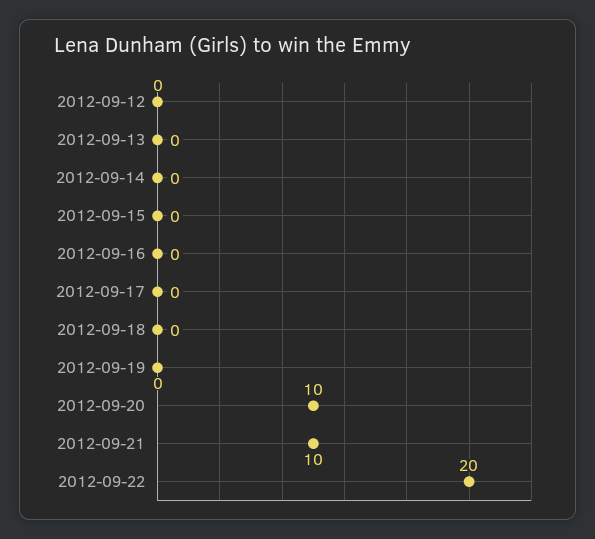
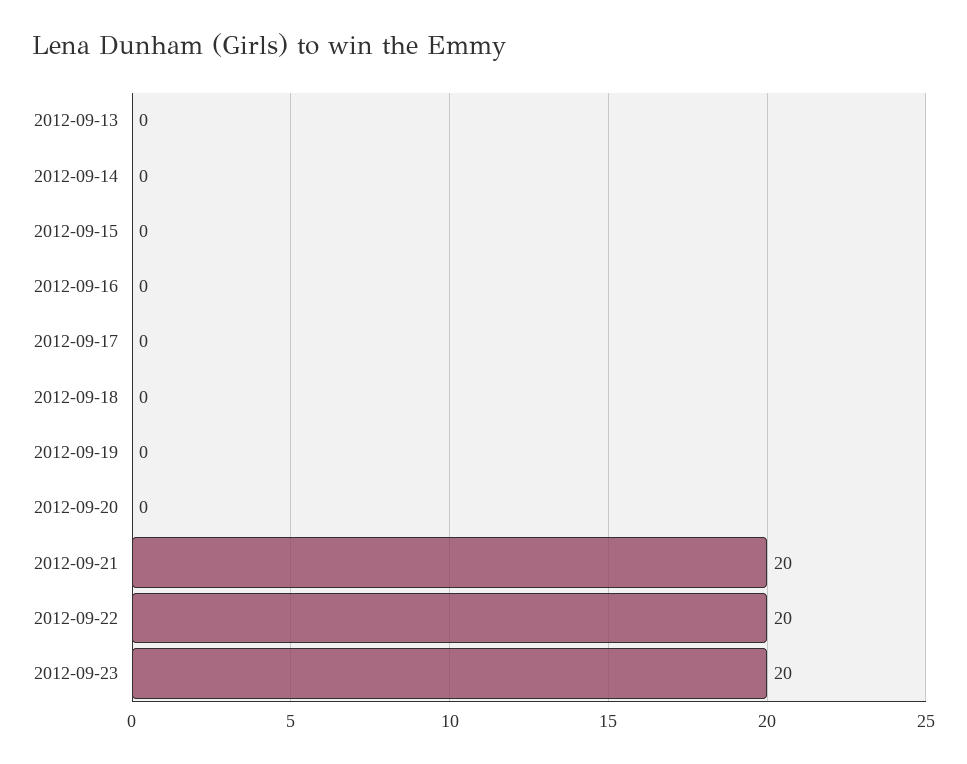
2012-09-12: 0 -> none
2012-09-20: 10 -> 0
2012-09-21: 10 -> 20
2012-09-23: none -> 20

